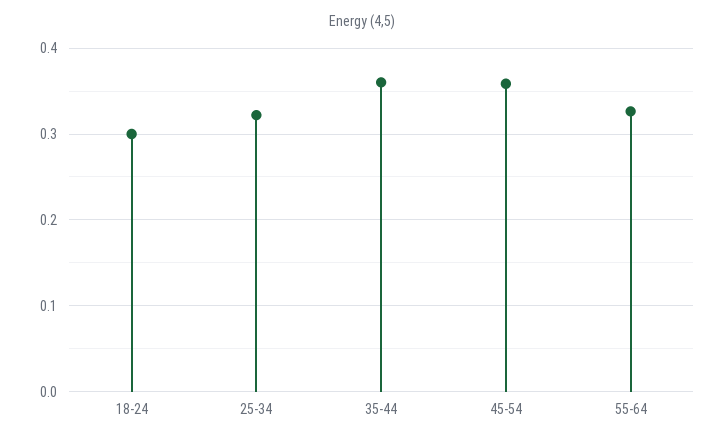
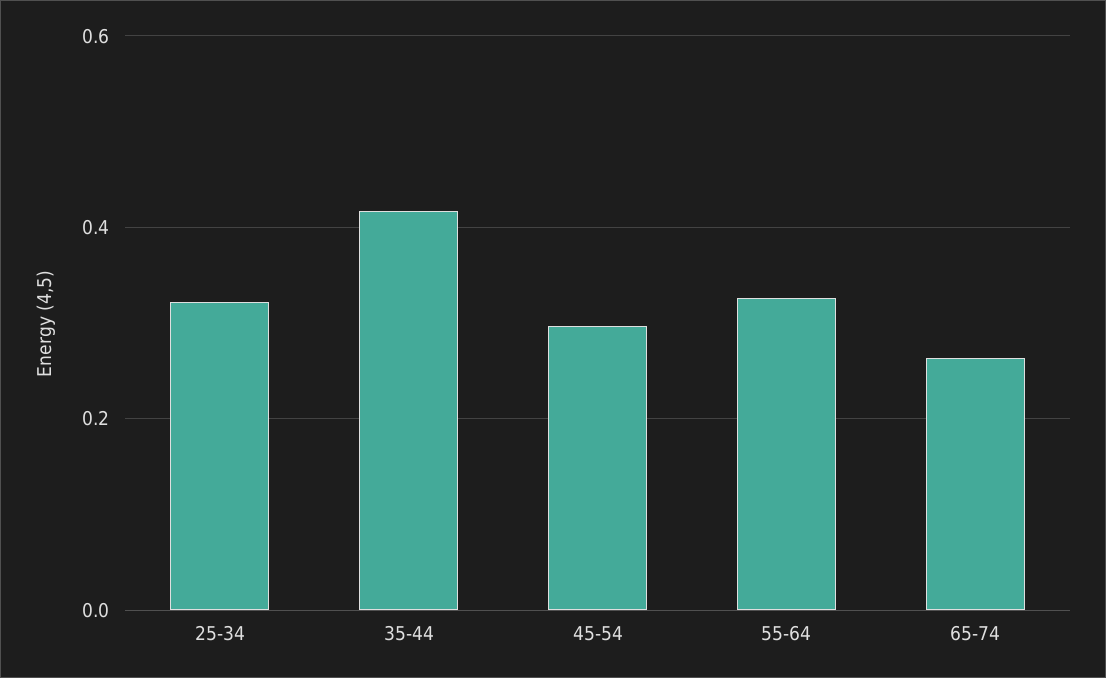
18-24: 0.3 -> none
35-44: 0.36 -> 0.42
45-54: 0.36 -> 0.3
65-74: none -> 0.26

